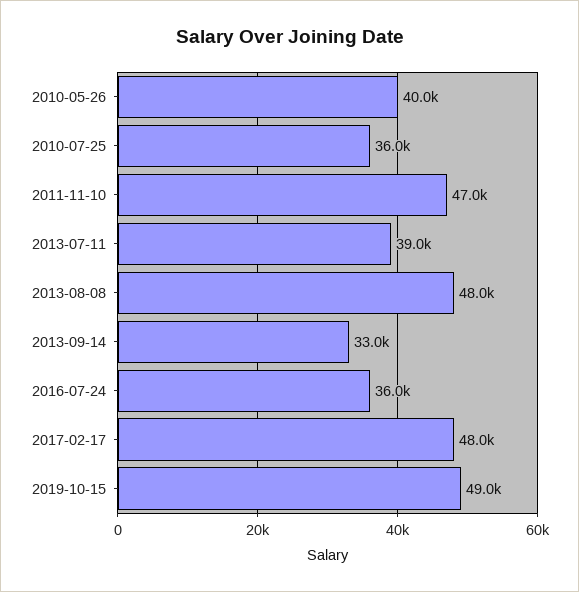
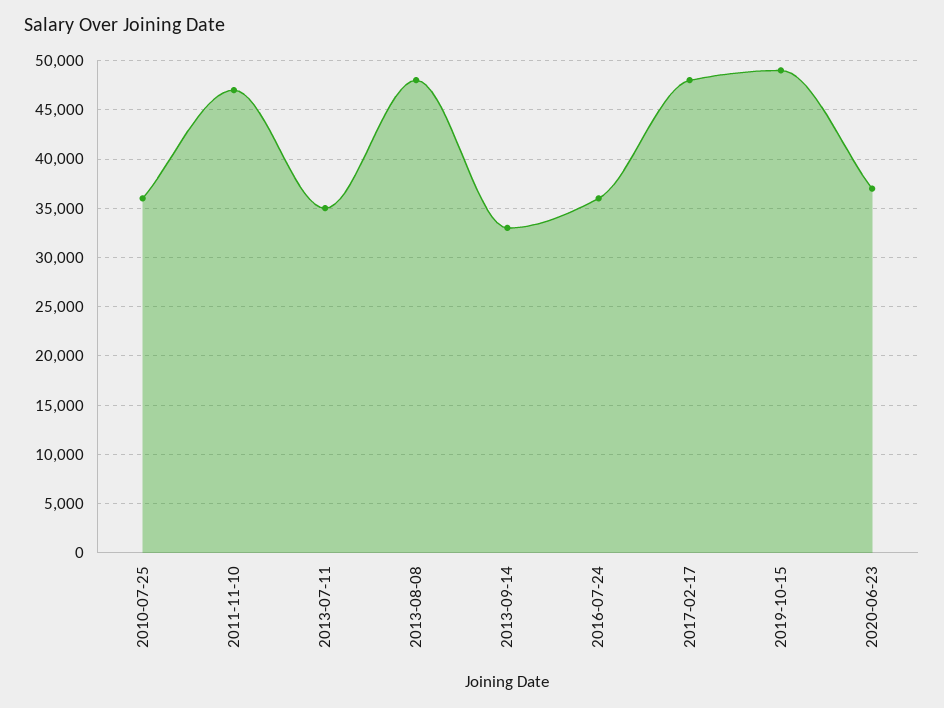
2010-05-26: 40000 -> none
2013-07-11: 39000 -> 35000
2020-06-23: none -> 37000

